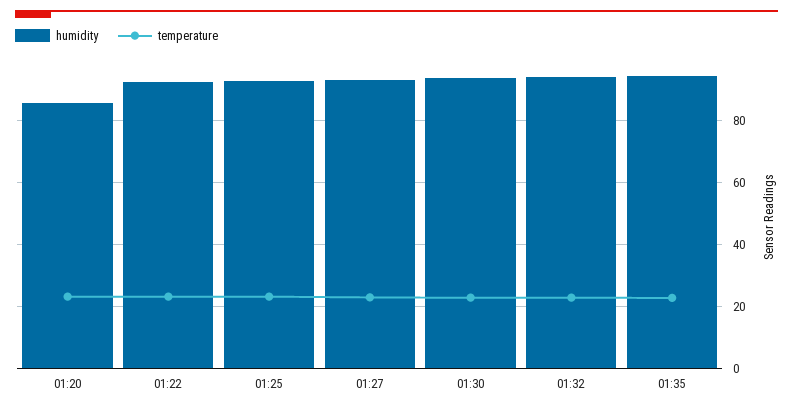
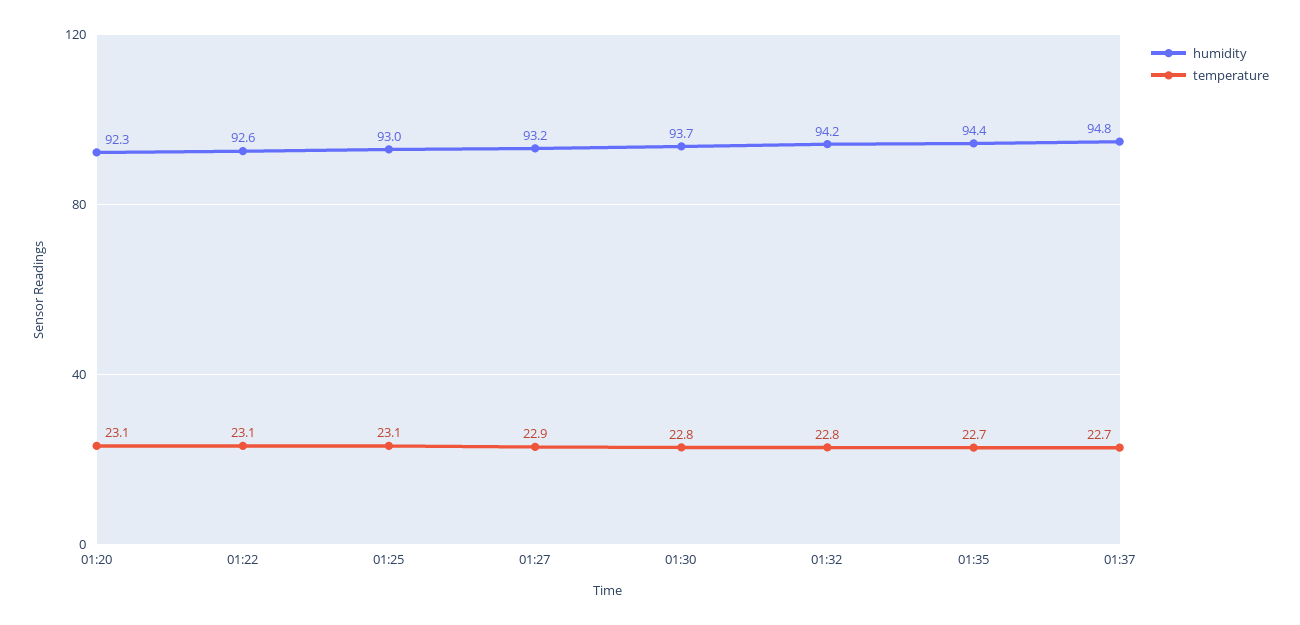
humidity, 01:20: 86 -> 92.3
humidity, 01:37: none -> 94.8
temperature, 01:37: none -> 22.7

